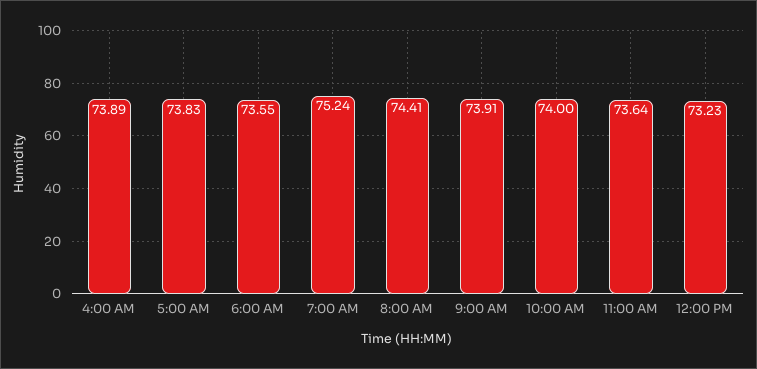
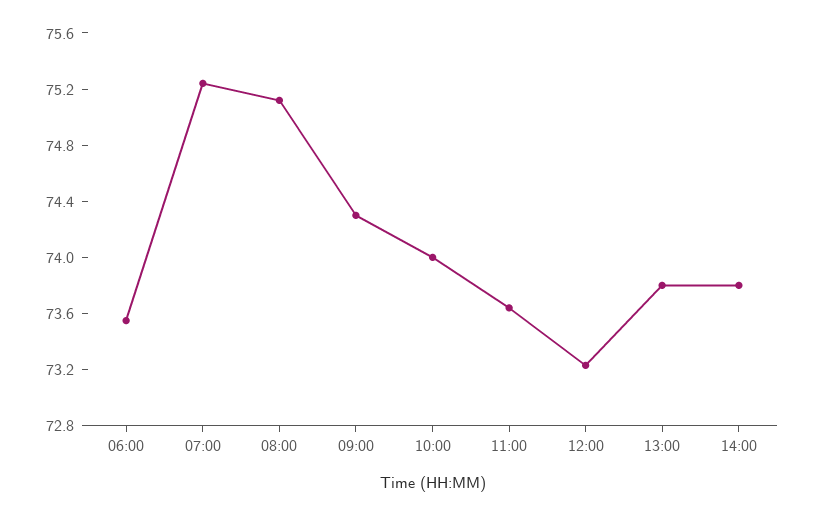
4:00 AM: 73.89 -> none
5:00 AM: 73.83 -> none
8:00 AM: 74.41 -> 75.1
9:00 AM: 73.91 -> 74.3
13:00: none -> 73.8
14:00: none -> 73.8

